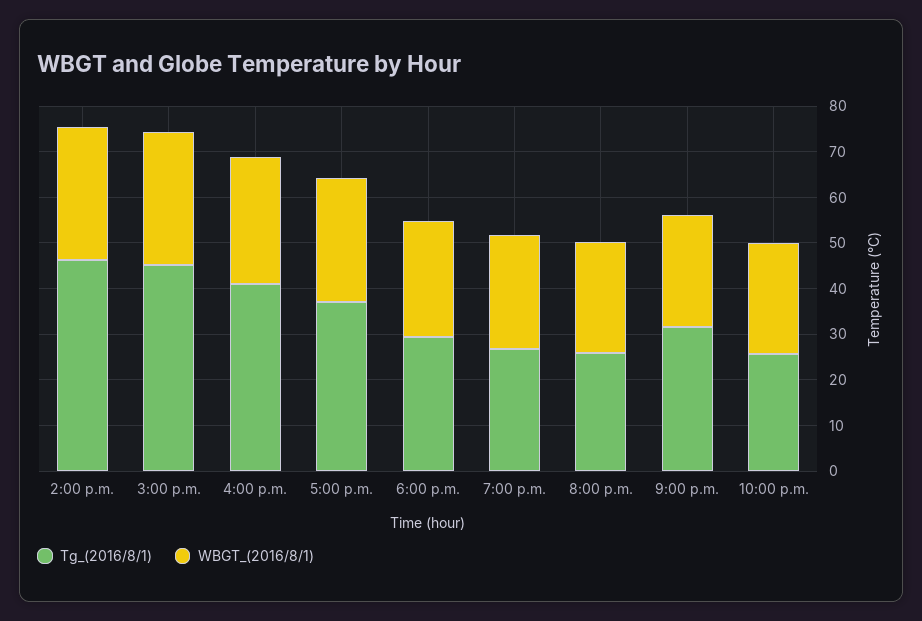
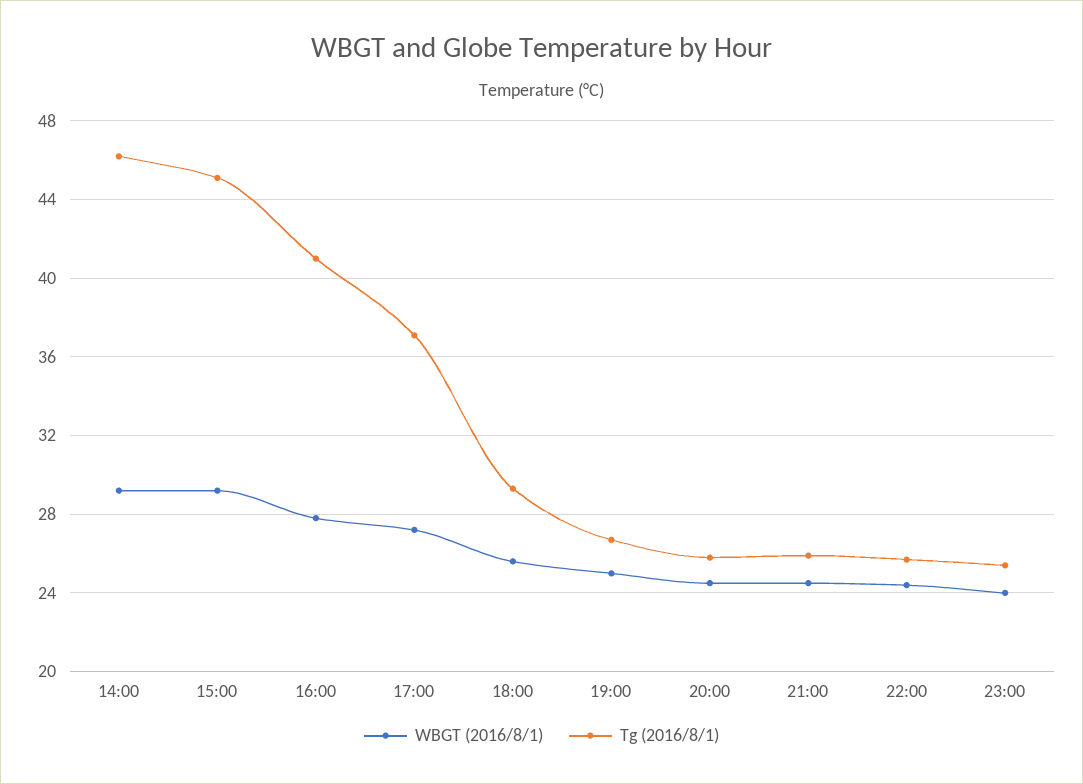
Tg_(2016/8/1), 9:00 p.m.: 32 -> 26
WBGT_(2016/8/1), 23:00: none -> 24
Tg_(2016/8/1), 23:00: none -> 25.5

